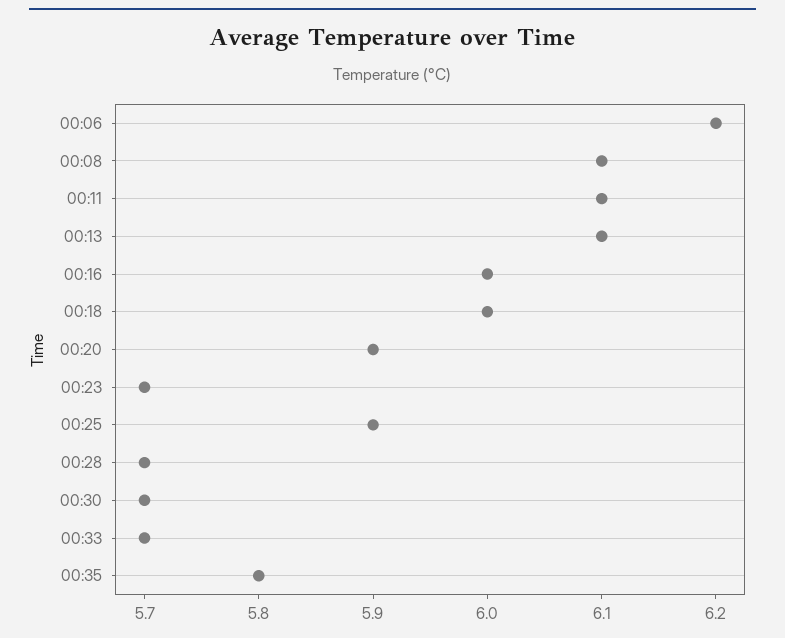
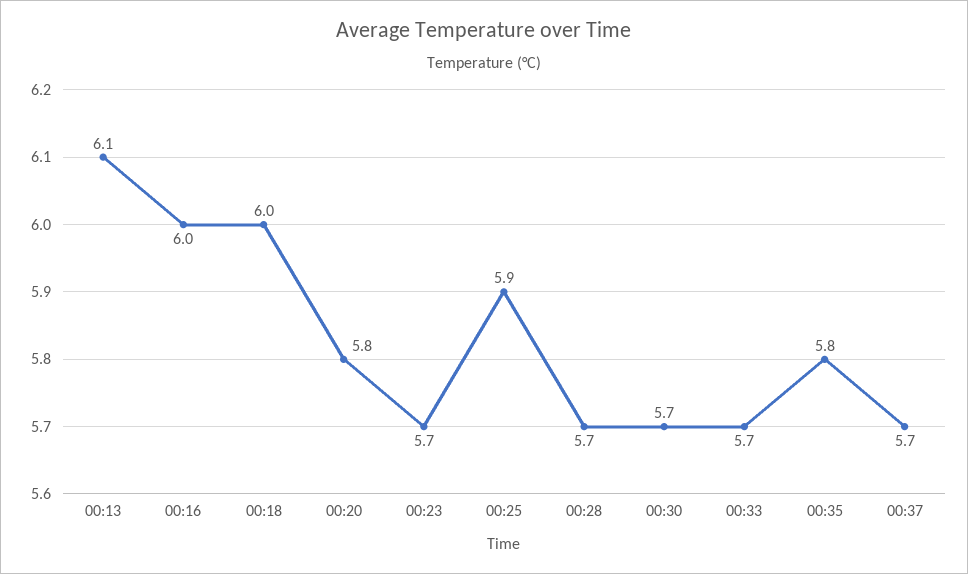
00:06: 6.2 -> none
00:08: 6.1 -> none
00:11: 6.1 -> none
00:20: 5.9 -> 5.8
00:37: none -> 5.7

